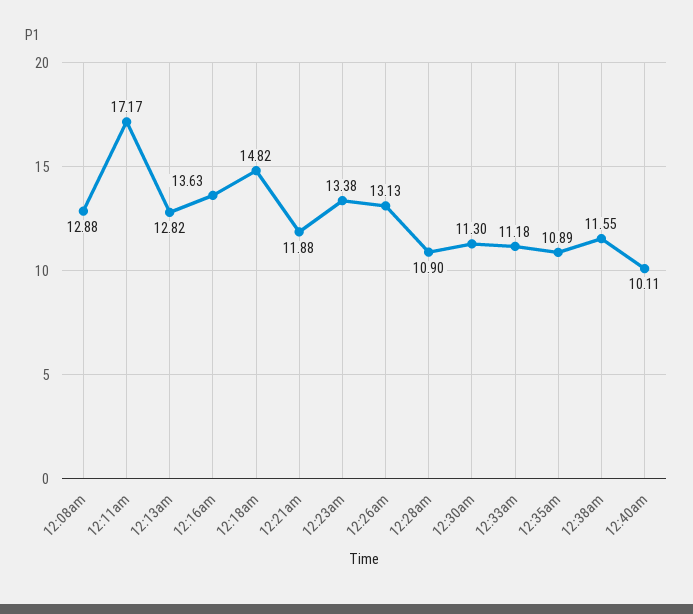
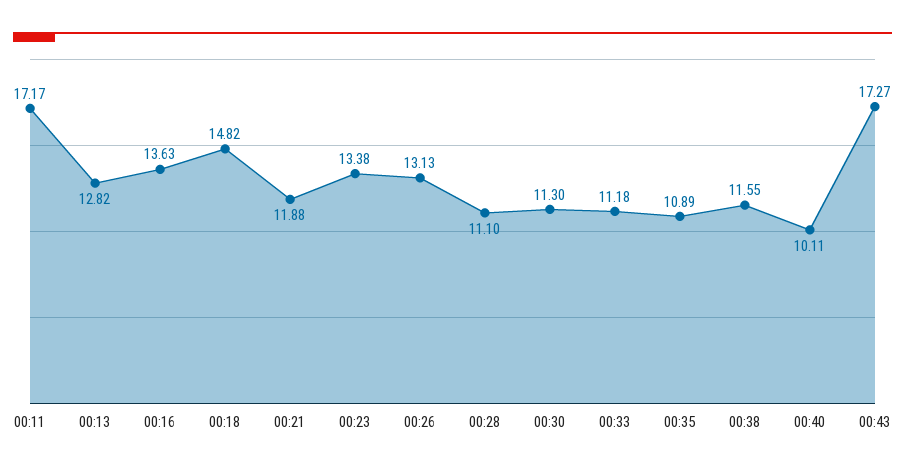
12:08am: 12.88 -> none
12:28am: 10.9 -> 11.1
00:43: none -> 17.27

